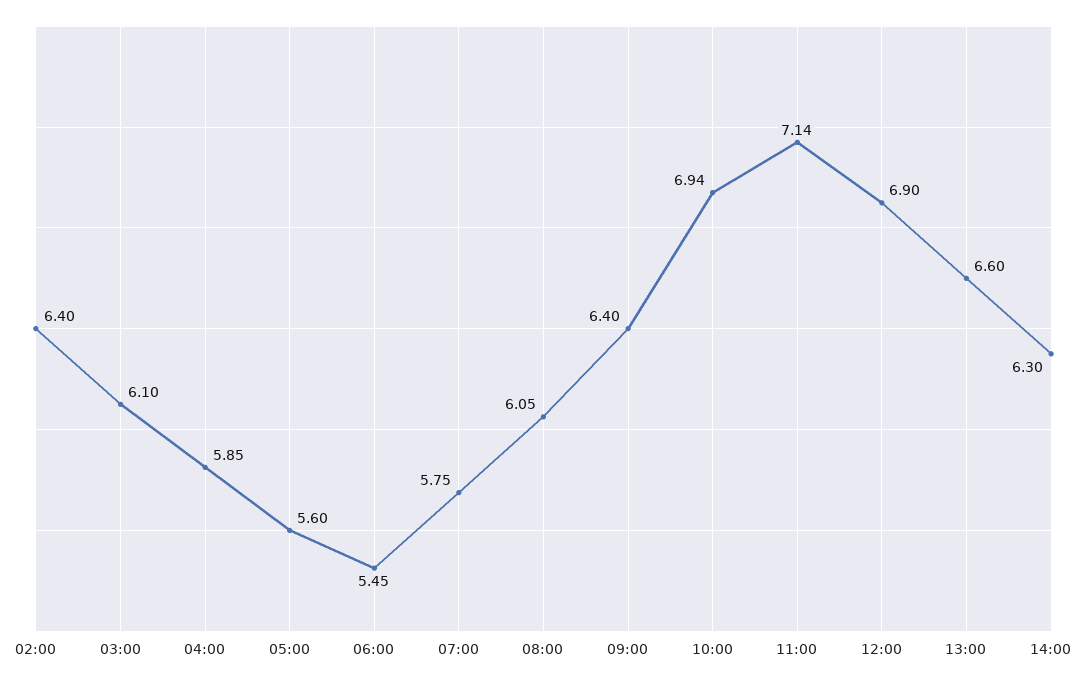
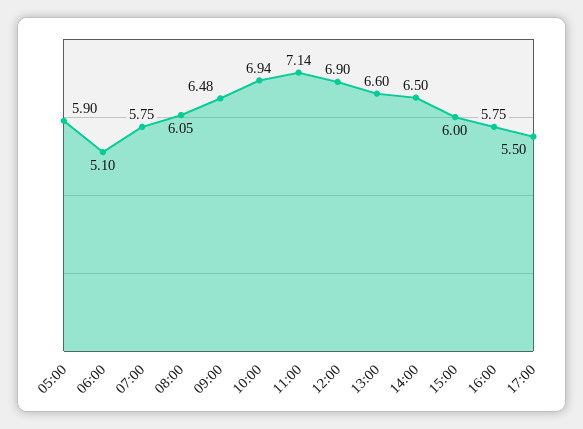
02:00: 6.4 -> none
03:00: 6.1 -> none
04:00: 5.85 -> none
05:00: 5.6 -> 5.9
06:00: 5.45 -> 5.1
09:00: 6.4 -> 6.48
14:00: 6.3 -> 6.5
15:00: none -> 6
16:00: none -> 5.75
17:00: none -> 5.5

